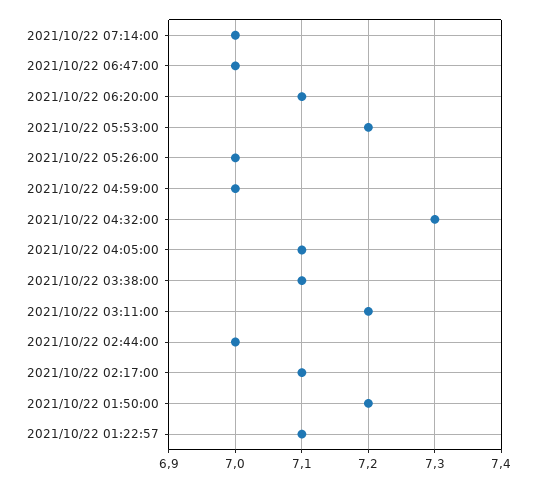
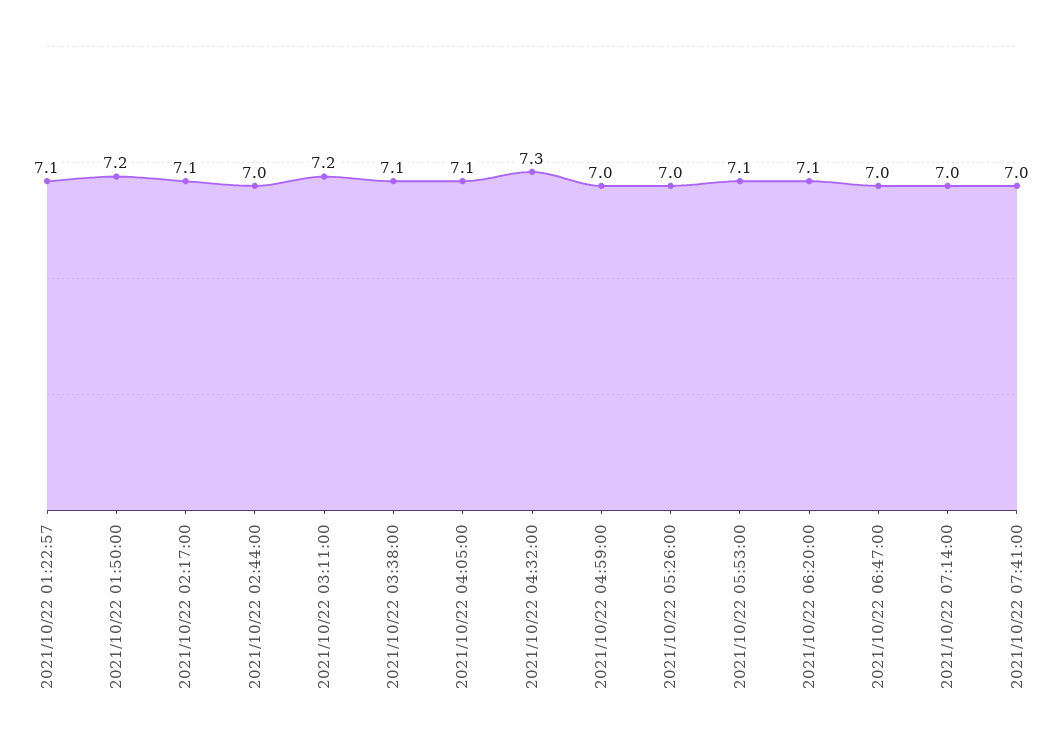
2021/10/22 05:53:00: 7.2 -> 7.1
2021/10/22 07:41:00: none -> 7

